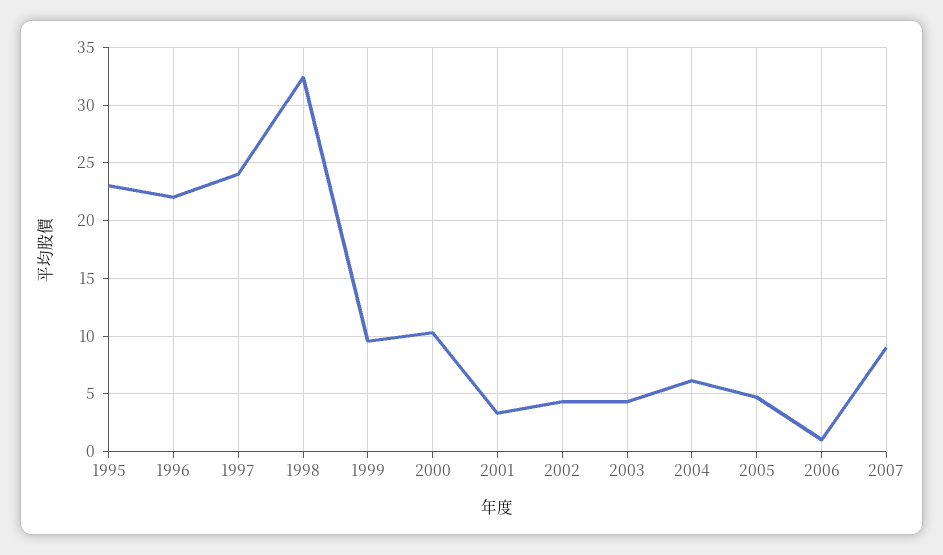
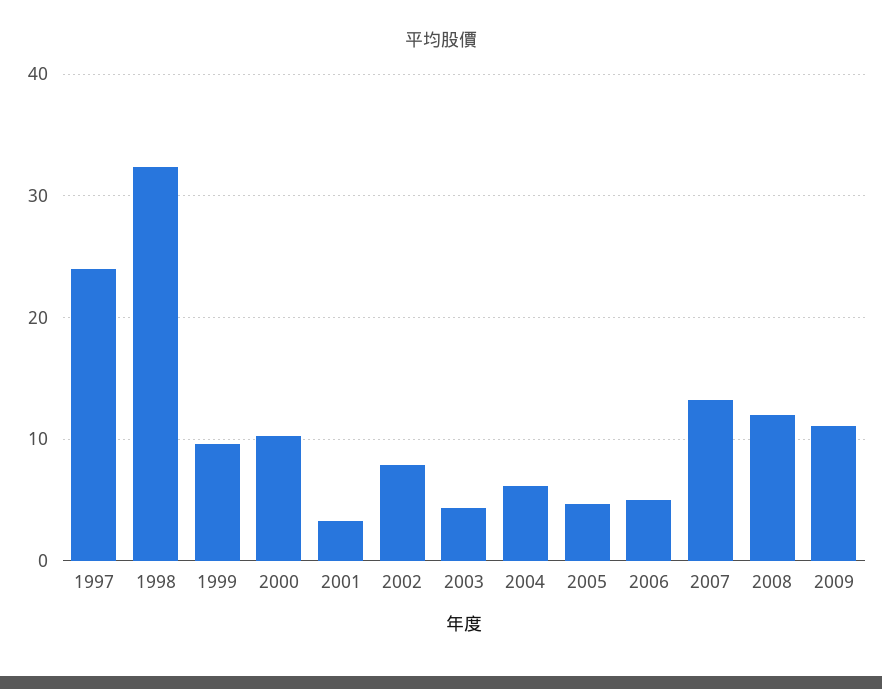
1995: 23 -> none
1996: 22 -> none
2002: 4 -> 8
2006: 1 -> 5
2007: 9 -> 13
2008: none -> 12
2009: none -> 11

